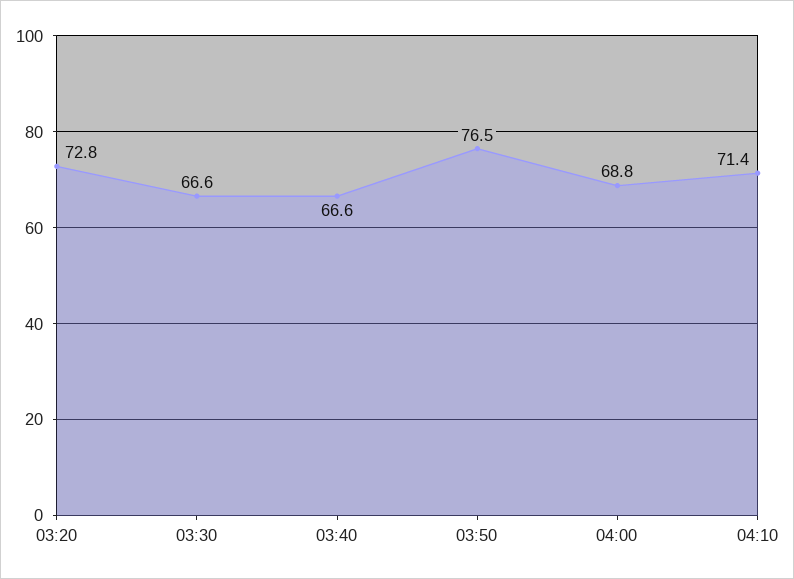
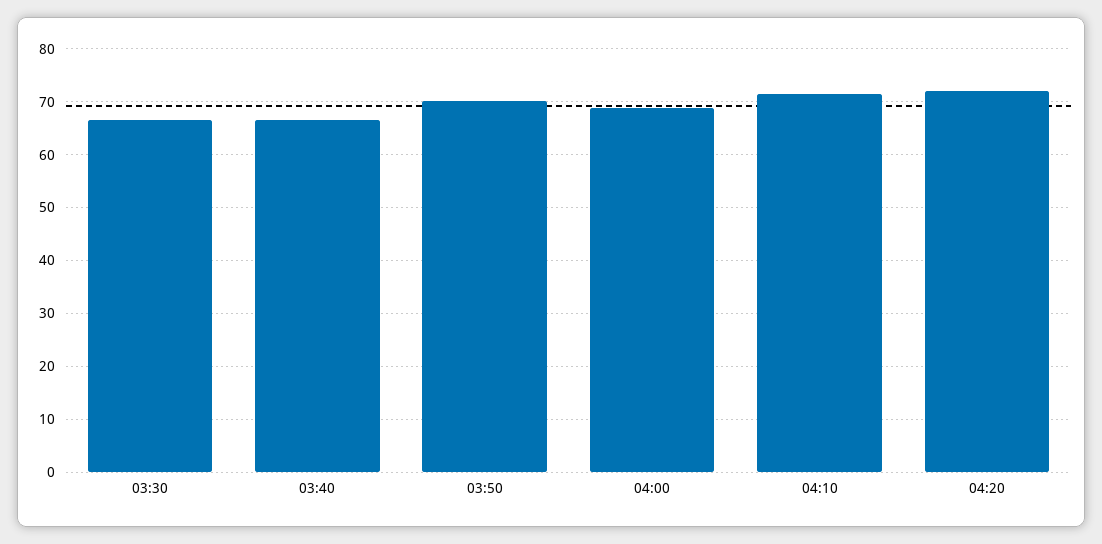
03:20: 72.8 -> none
03:50: 76.5 -> 70
04:20: none -> 72

